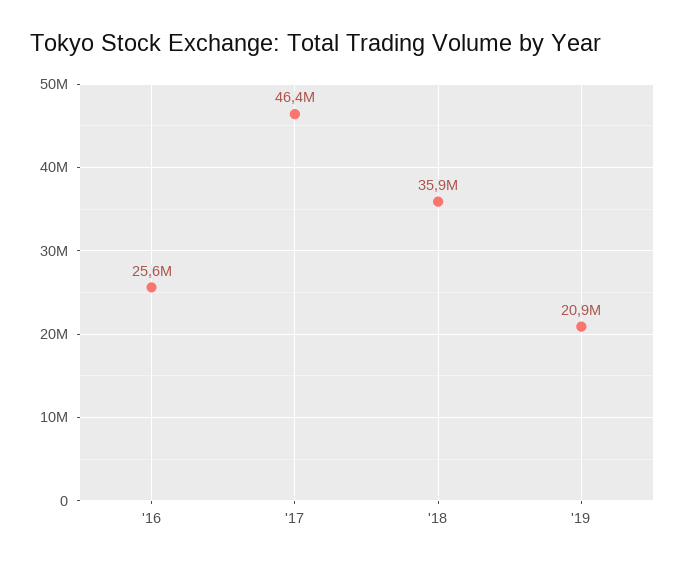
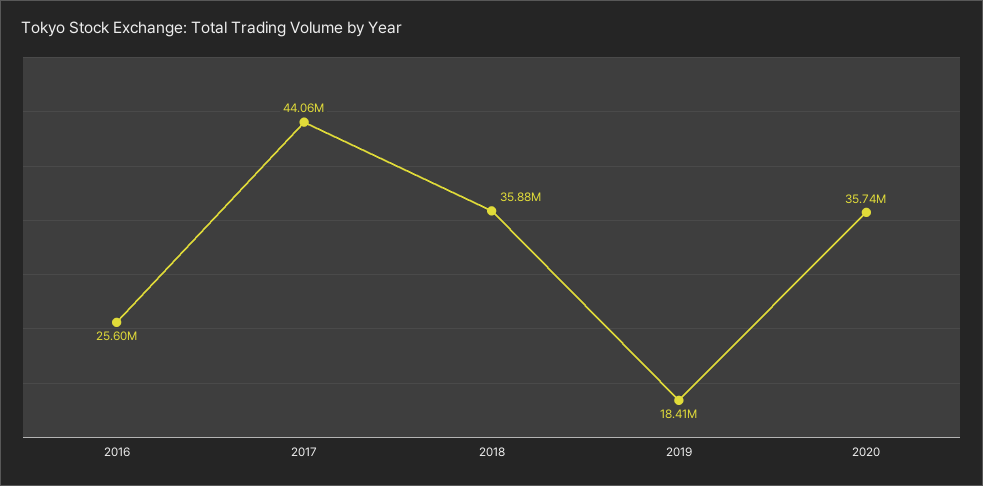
'17: 46400000 -> 44060000
'19: 20900000 -> 18410000
2020: none -> 35740000

